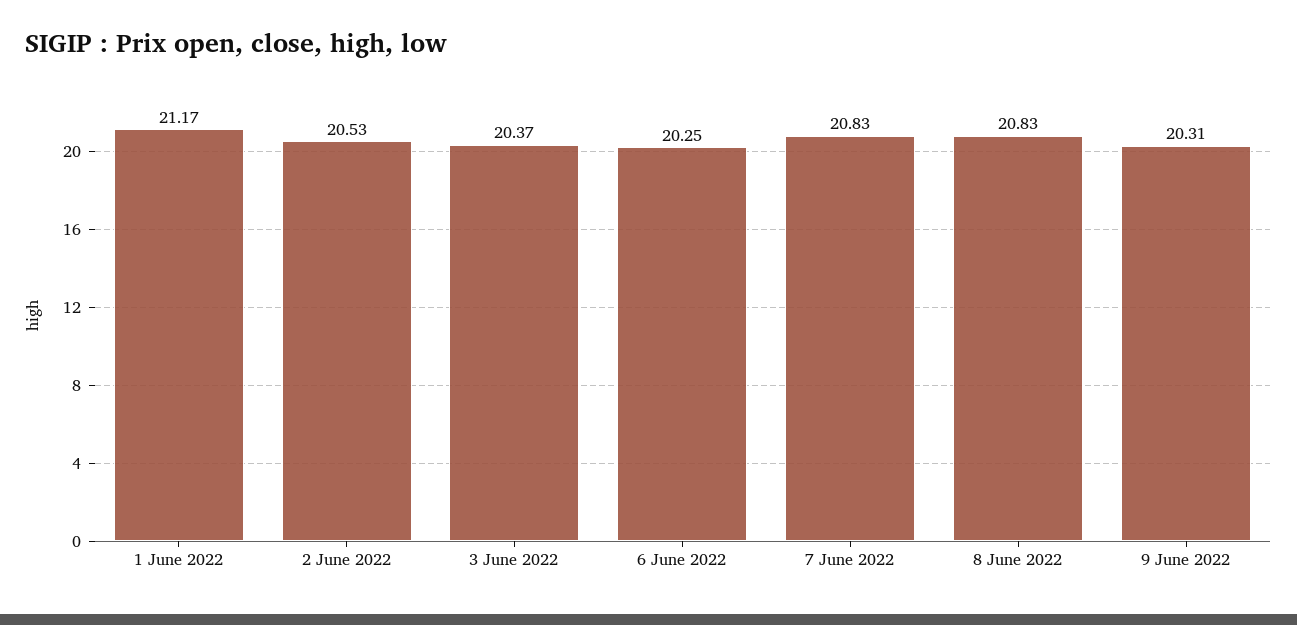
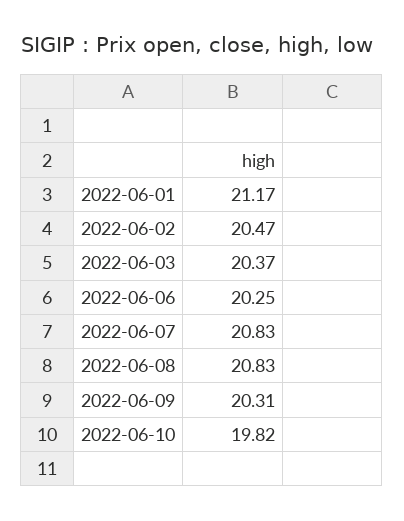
2 June 2022: 20.53 -> 20.47
2022-06-10: none -> 19.82

